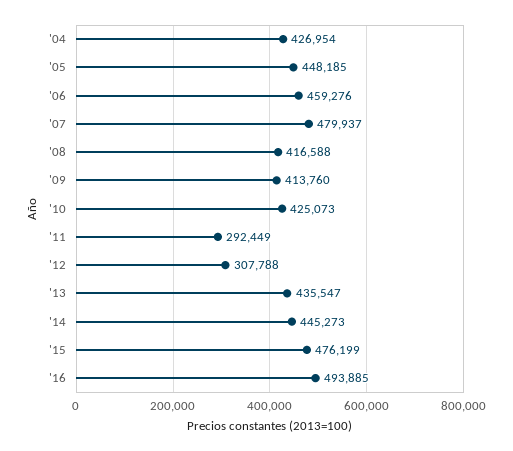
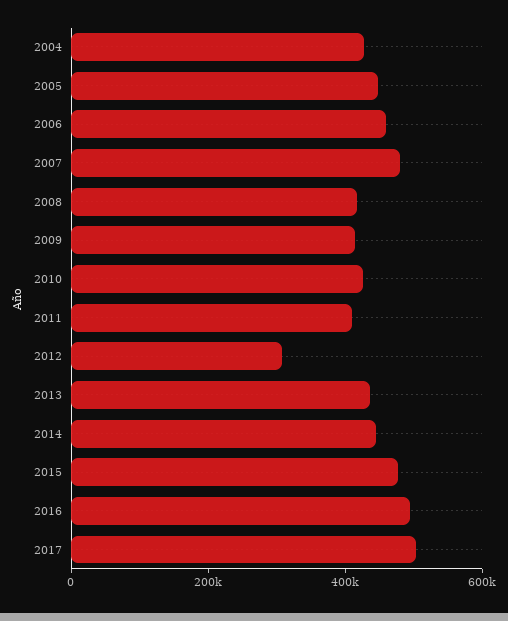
'11: 292449 -> 400000
2017: none -> 500000

